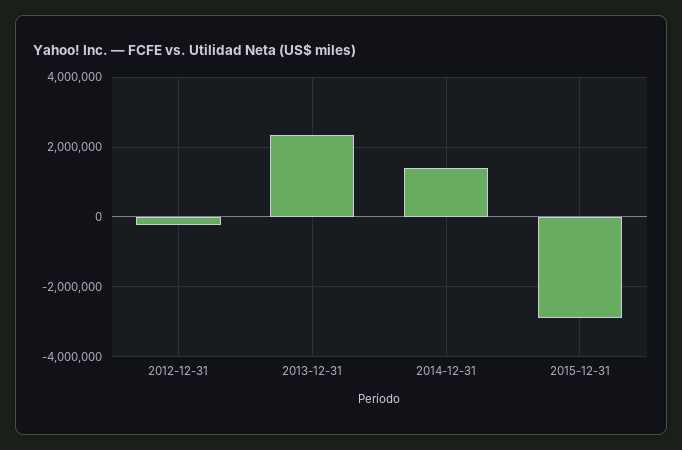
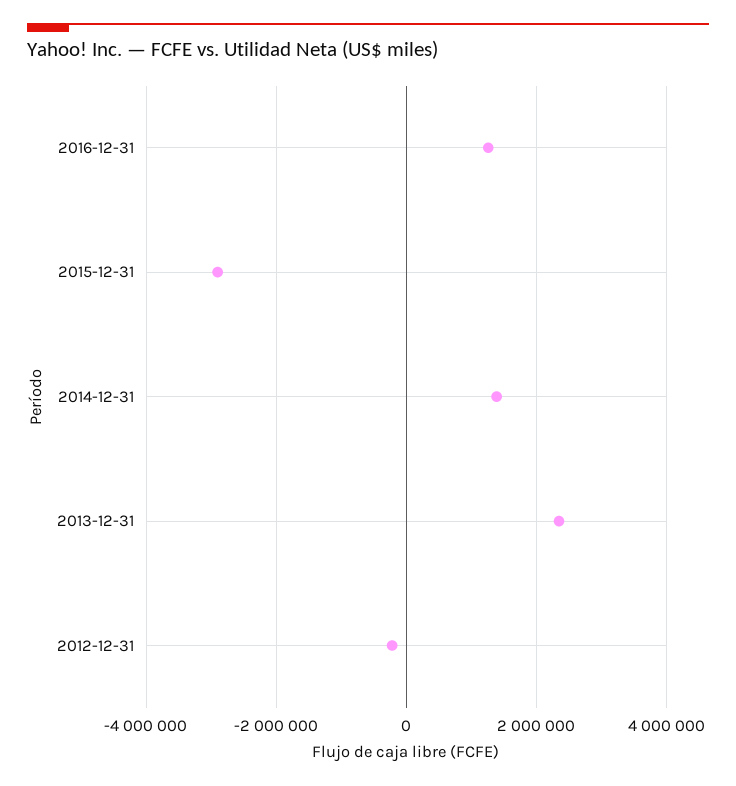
2016-12-31: none -> 1200000

